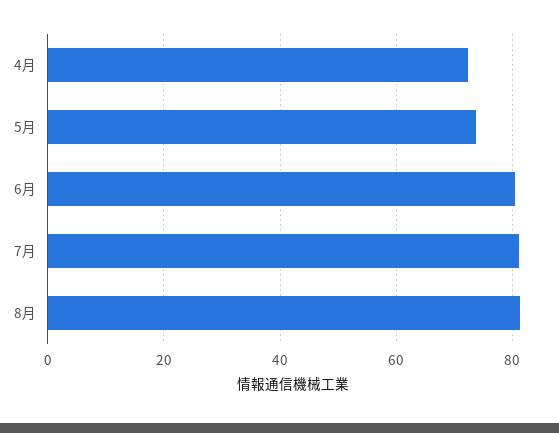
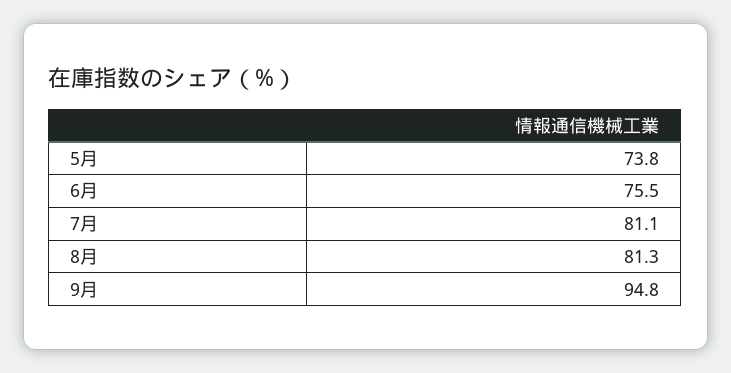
4月: 72 -> none
6月: 80 -> 75.5
9月: none -> 94.8

